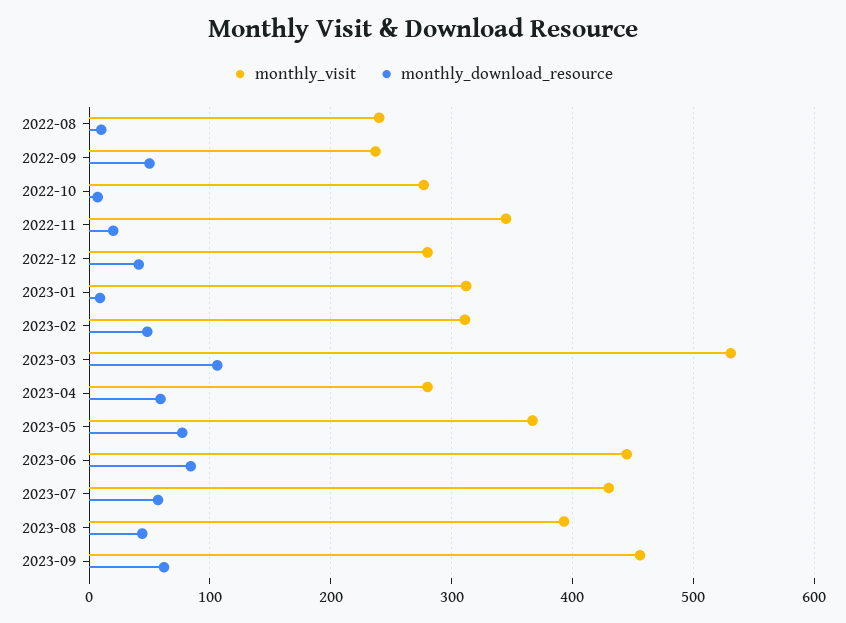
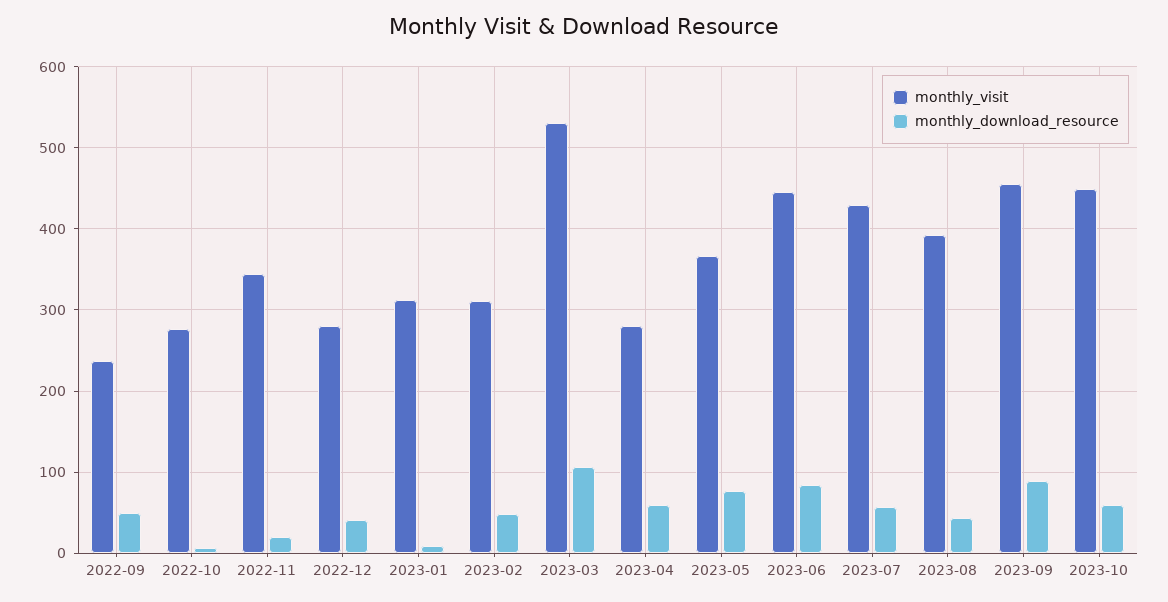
monthly_visit, 2022-08: 240 -> none
monthly_download_resource, 2022-08: 10 -> none
monthly_download_resource, 2023-09: 60 -> 90
monthly_visit, 2023-10: none -> 450
monthly_download_resource, 2023-10: none -> 60

